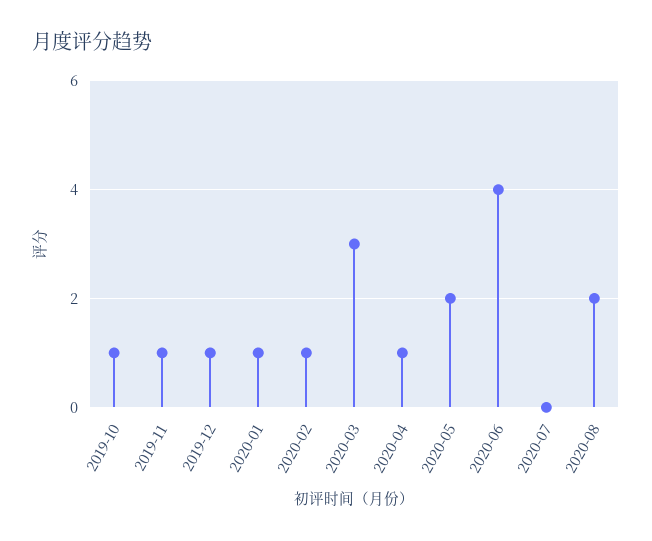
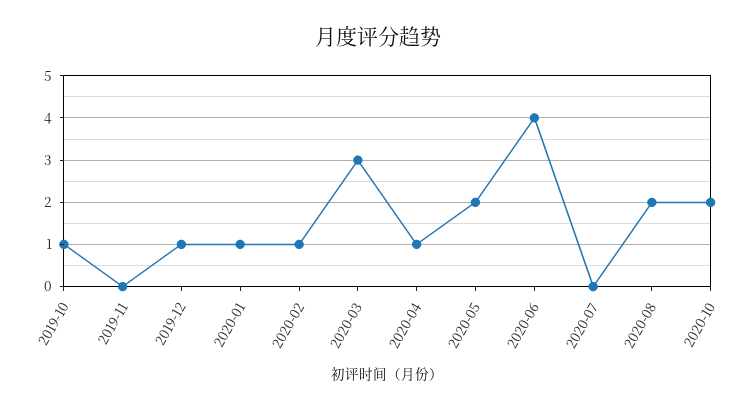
2019-11: 1 -> 0
2020-10: none -> 2

